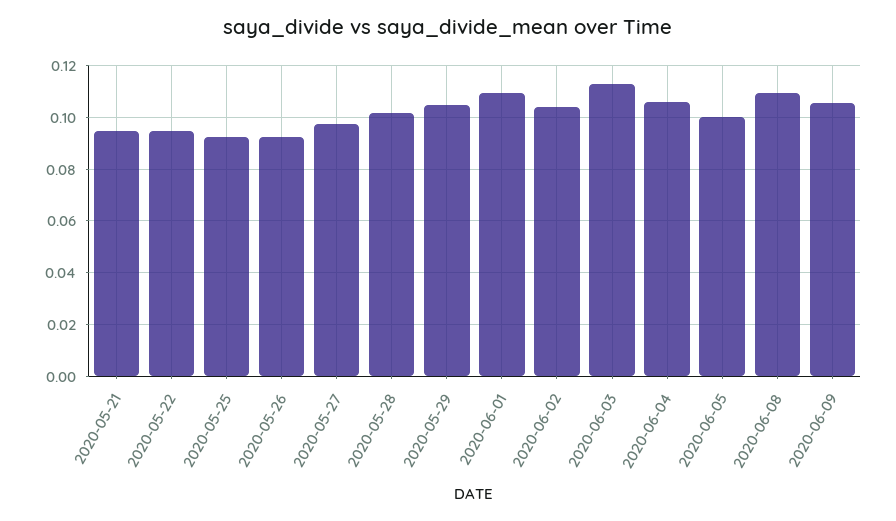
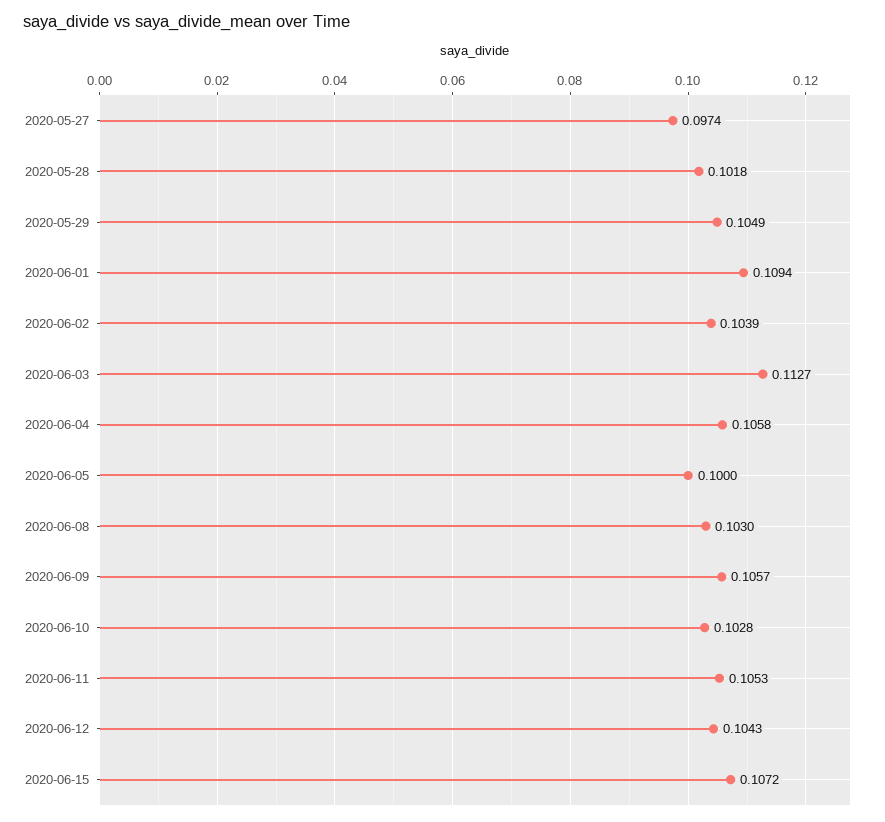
2020-05-21: 0.095 -> none
2020-05-22: 0.095 -> none
2020-05-25: 0.0925 -> none
2020-05-26: 0.0925 -> none
2020-06-08: 0.11 -> 0.103
2020-06-10: none -> 0.1028
2020-06-11: none -> 0.1053
2020-06-12: none -> 0.1043
2020-06-15: none -> 0.1072

